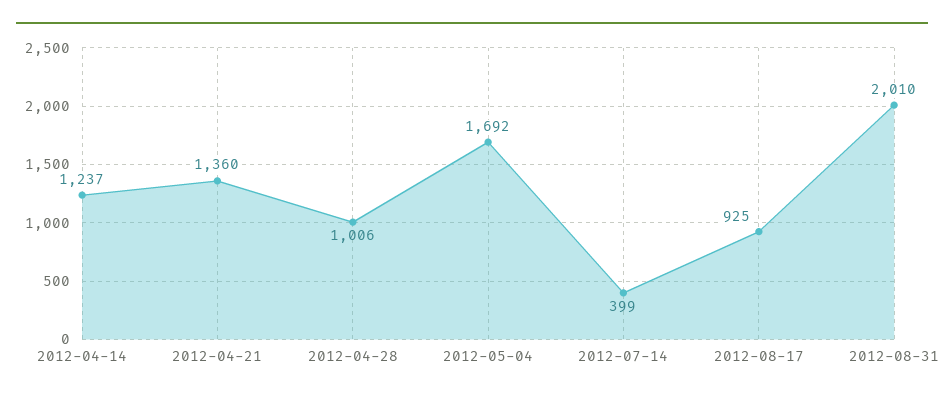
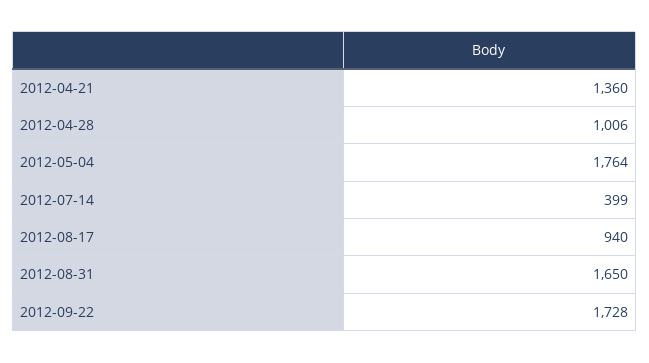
2012-04-14: 1237 -> none
2012-05-04: 1692 -> 1764
2012-08-17: 925 -> 940
2012-08-31: 2010 -> 1650
2012-09-22: none -> 1728

